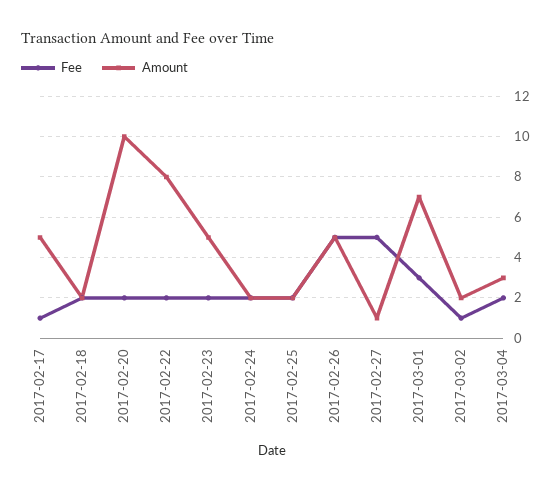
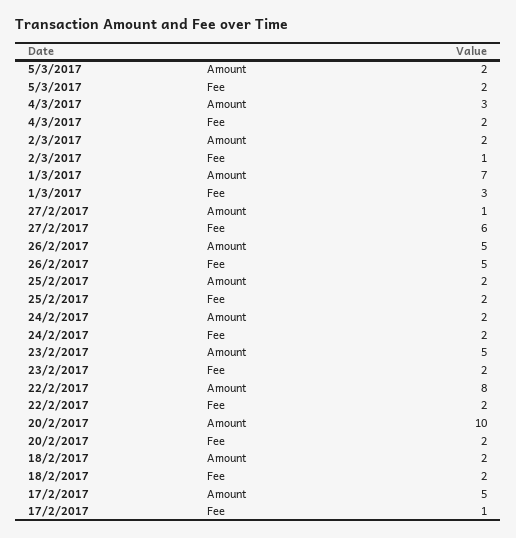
Fee, 2017-02-27: 5 -> 6
Amount, 5/3/2017: none -> 2
Fee, 5/3/2017: none -> 2

